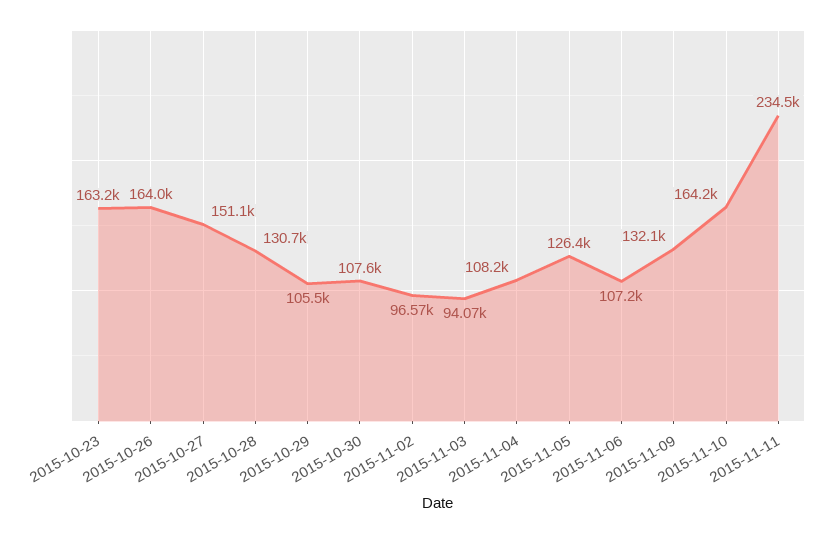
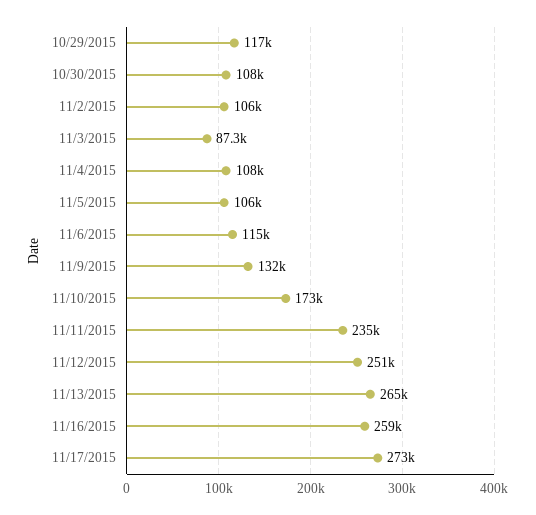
2015-10-23: 163200 -> none
2015-10-26: 164000 -> none
2015-10-27: 151100 -> none
2015-10-28: 130700 -> none
2015-10-29: 105500 -> 117000
2015-11-02: 96570 -> 106000
2015-11-03: 94070 -> 87300
2015-11-05: 126400 -> 106000
2015-11-06: 107200 -> 115000
2015-11-10: 164200 -> 173000
11/12/2015: none -> 251000
11/13/2015: none -> 265000
11/16/2015: none -> 259000
11/17/2015: none -> 273000

